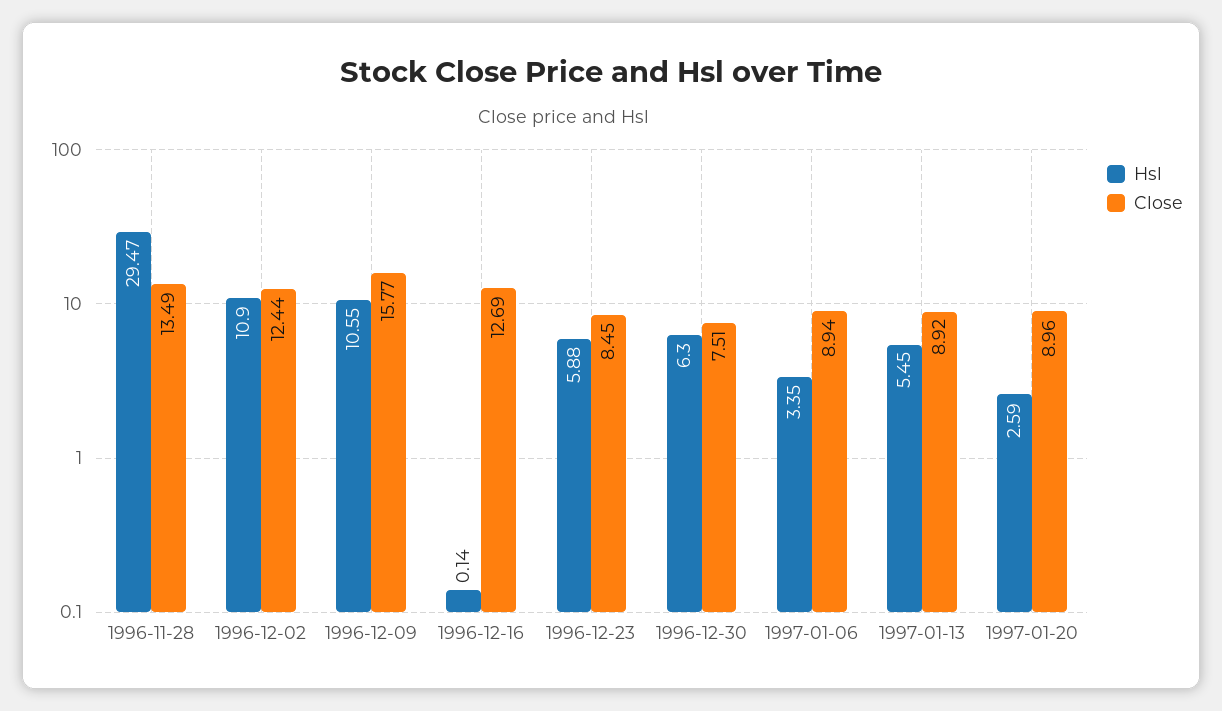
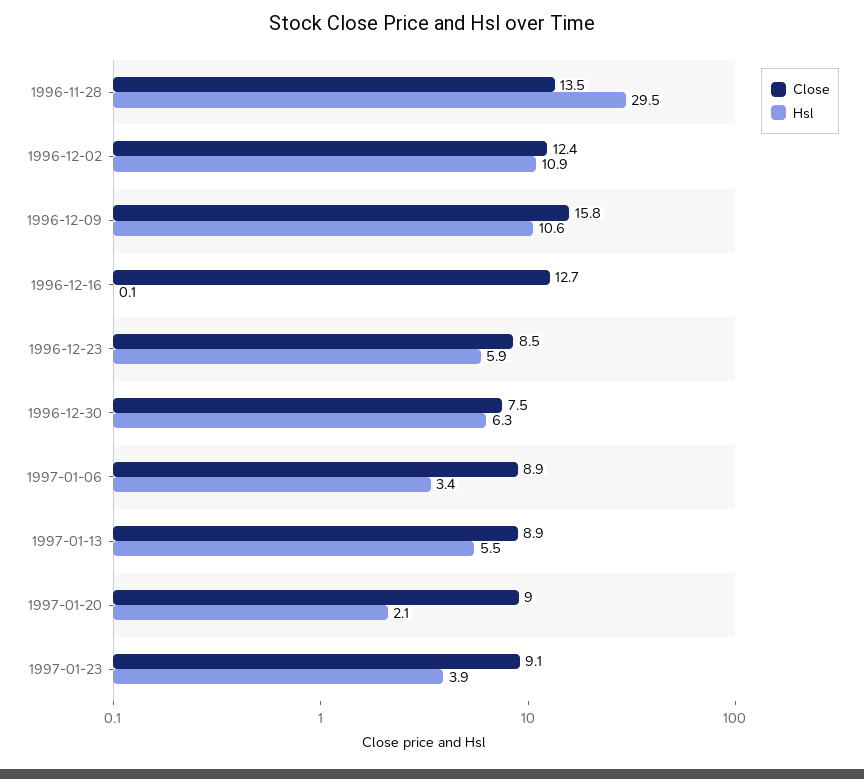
Hsl, 1997-01-20: 2.59 -> 2.1
Close, 1997-01-23: none -> 9.1
Hsl, 1997-01-23: none -> 3.9

